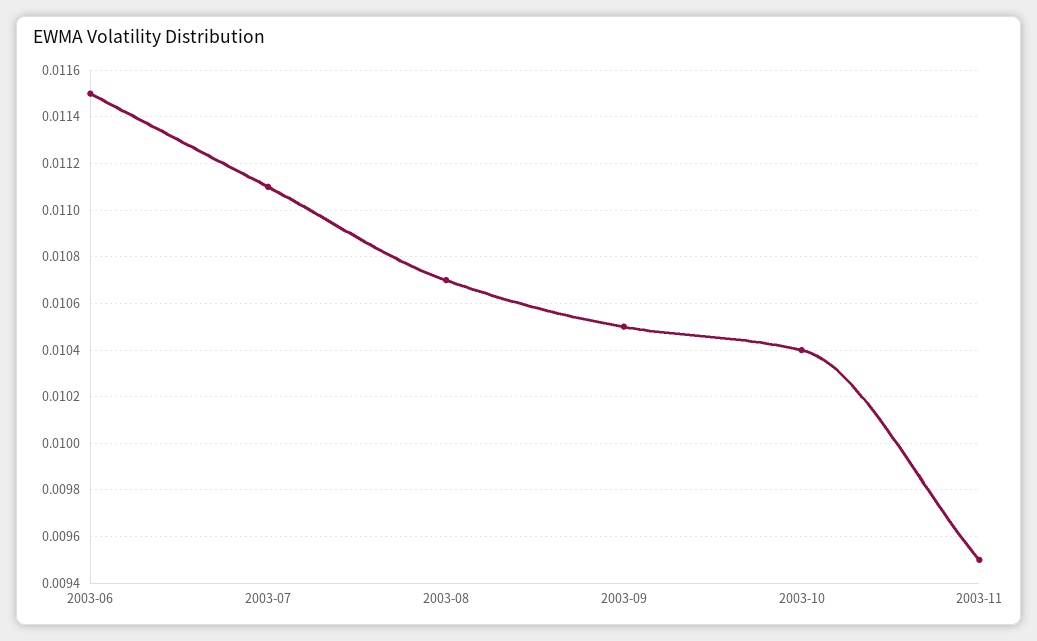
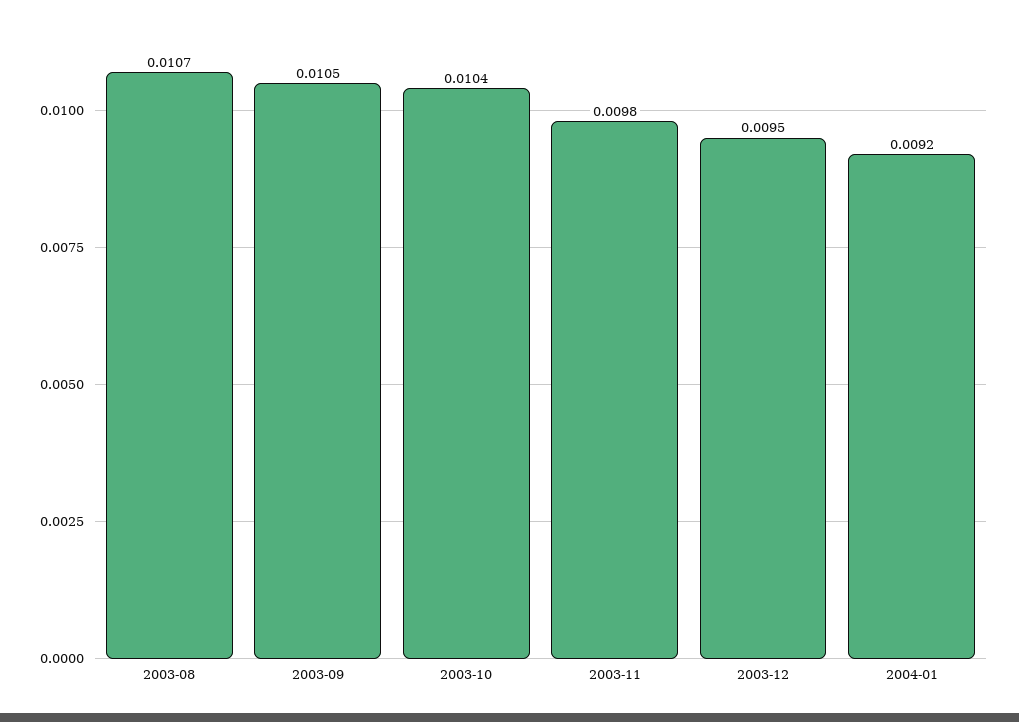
2003-06: 0.0115 -> none
2003-07: 0.0111 -> none
2003-11: 0.0095 -> 0.0098
2003-12: none -> 0.0095
2004-01: none -> 0.0092

